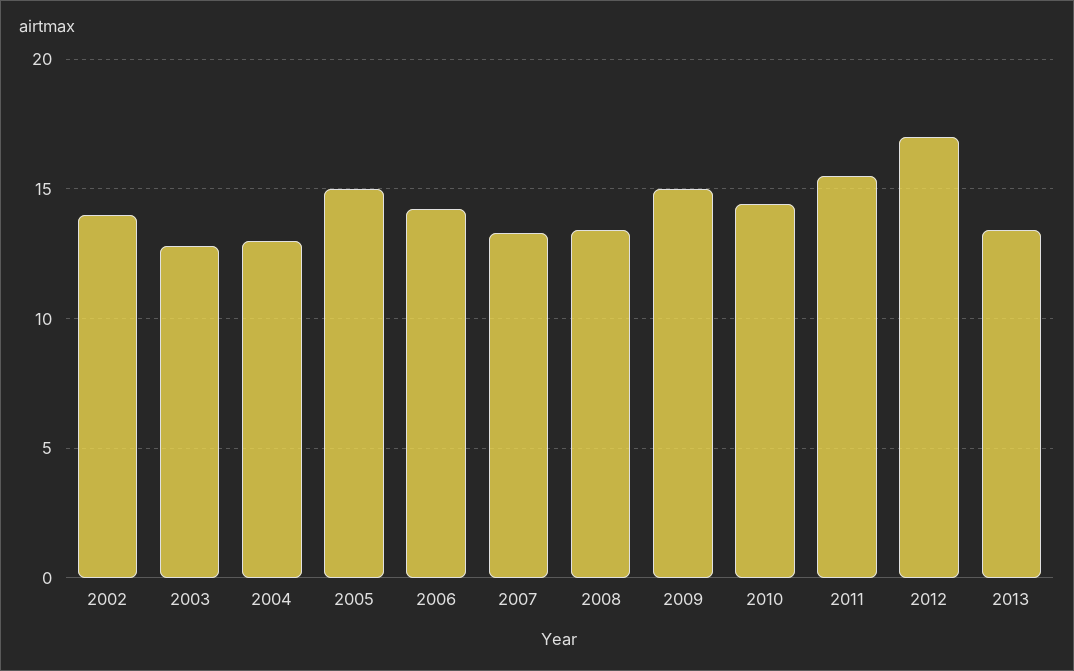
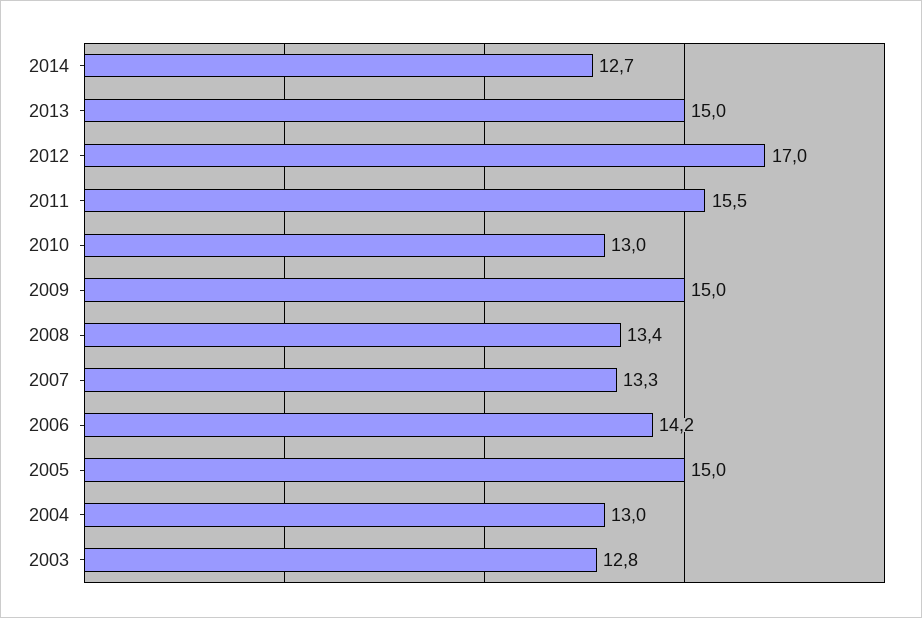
2002: 14 -> none
2010: 14.5 -> 13
2013: 13.5 -> 15
2014: none -> 12.7

